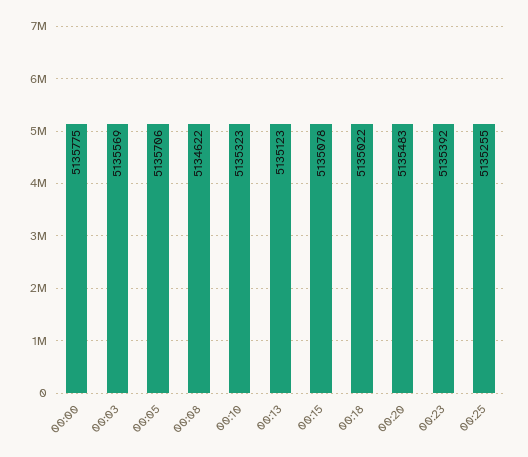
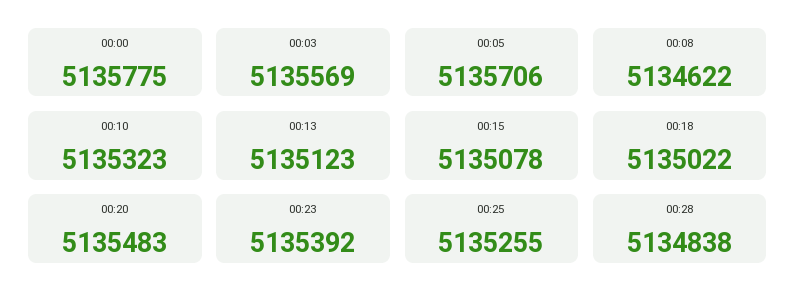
00:28: none -> 5134838

